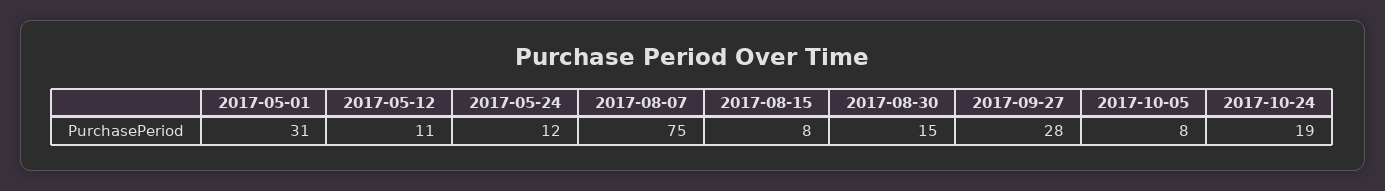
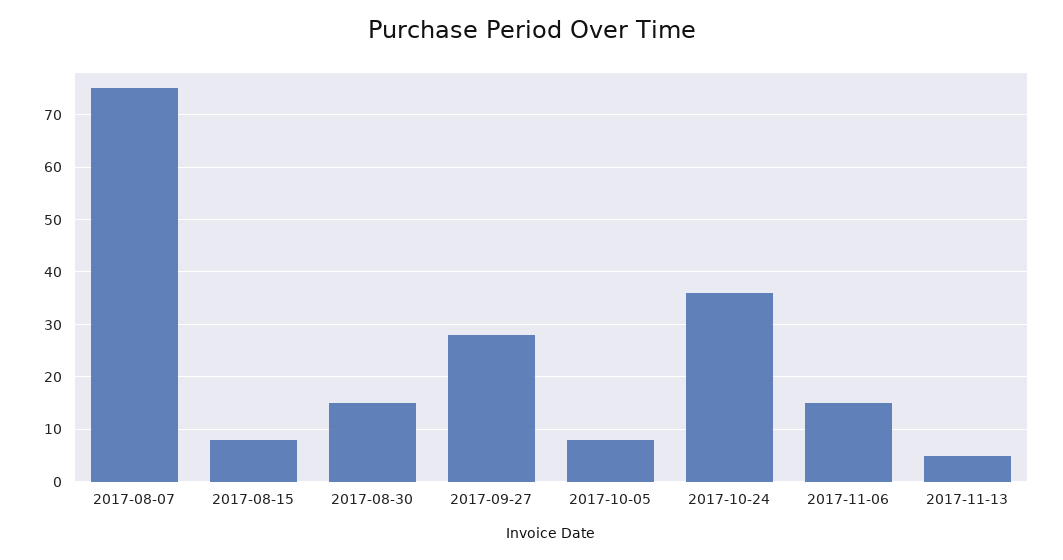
2017-05-01: 31 -> none
2017-05-12: 11 -> none
2017-05-24: 12 -> none
2017-10-24: 19 -> 35
2017-11-06: none -> 15
2017-11-13: none -> 5

